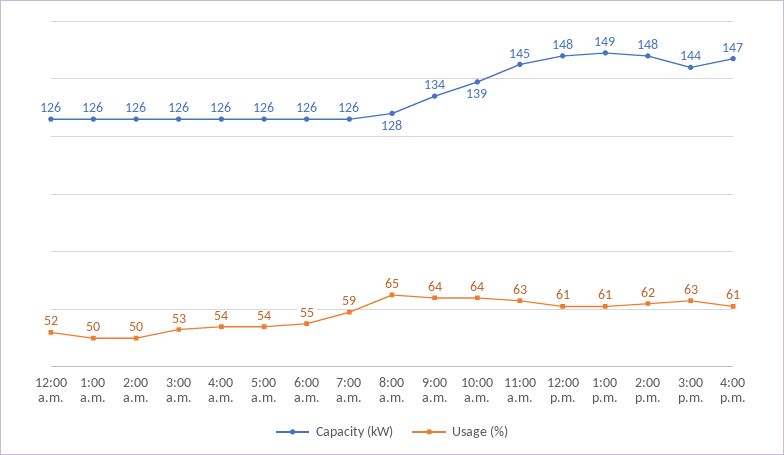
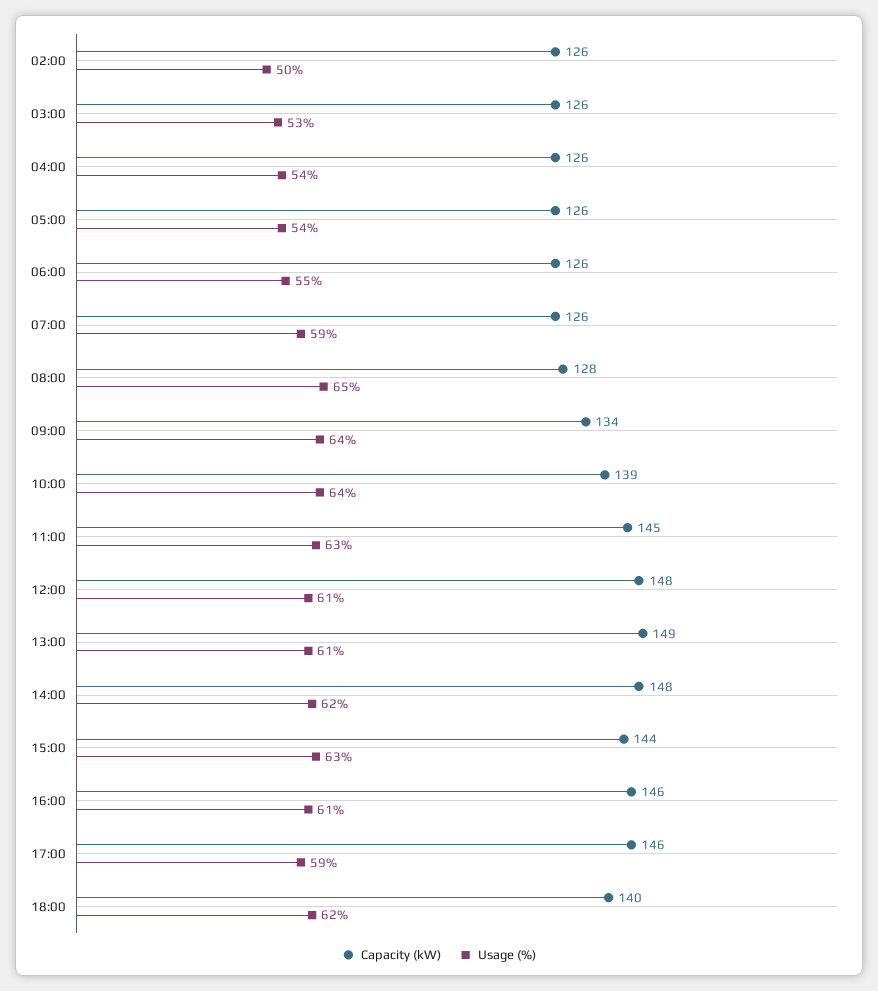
Capacity (kW), 12:00 a.m.: 126 -> none
Usage (%), 12:00 a.m.: 52 -> none
Capacity (kW), 1:00 a.m.: 126 -> none
Usage (%), 1:00 a.m.: 50 -> none
Capacity (kW), 4:00 p.m.: 147 -> 146
Capacity (kW), 17:00: none -> 146
Usage (%), 17:00: none -> 59
Capacity (kW), 18:00: none -> 140
Usage (%), 18:00: none -> 62

